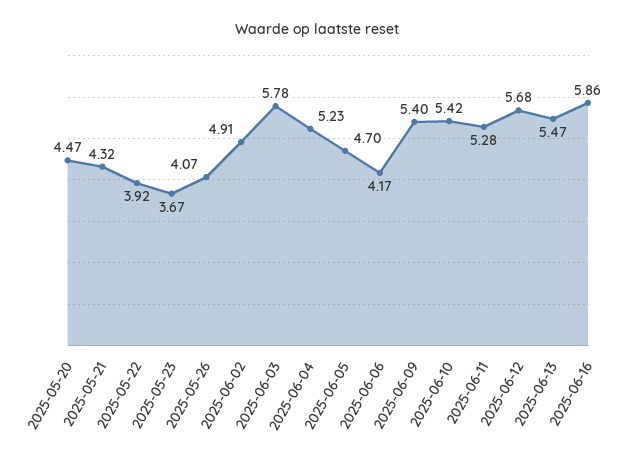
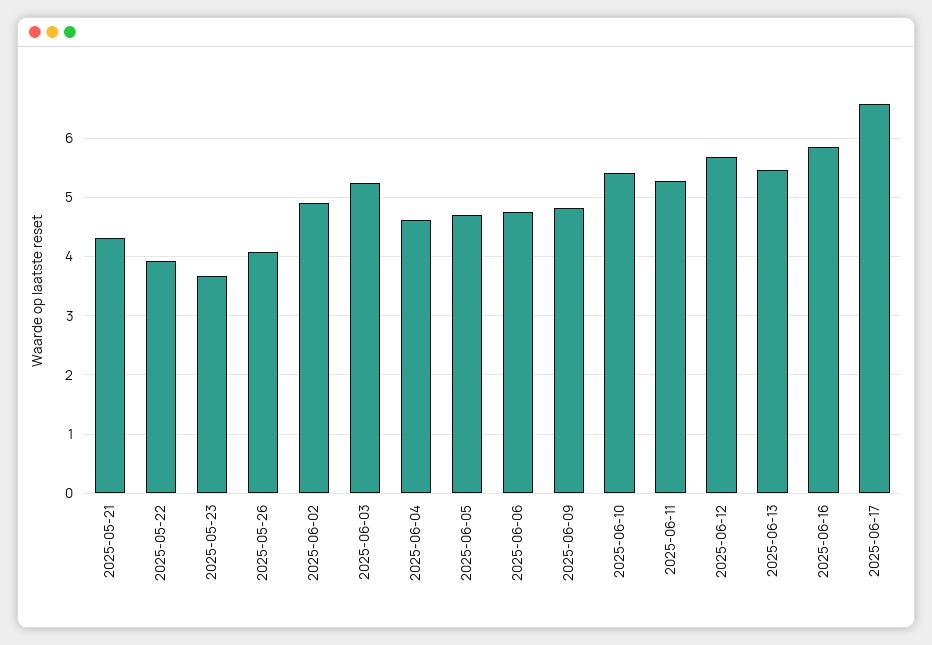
2025-05-20: 4.47 -> none
2025-06-03: 5.78 -> 5.2
2025-06-04: 5.23 -> 4.6
2025-06-06: 4.17 -> 4.8
2025-06-09: 5.4 -> 4.8
2025-06-17: none -> 6.6

